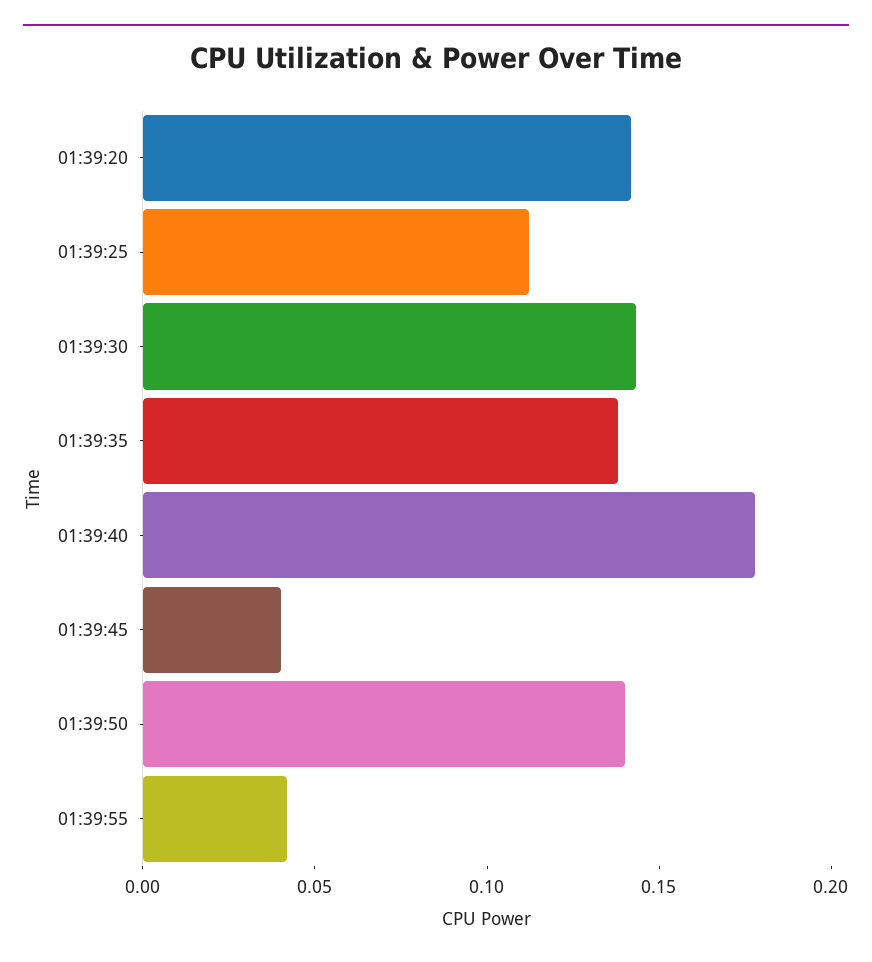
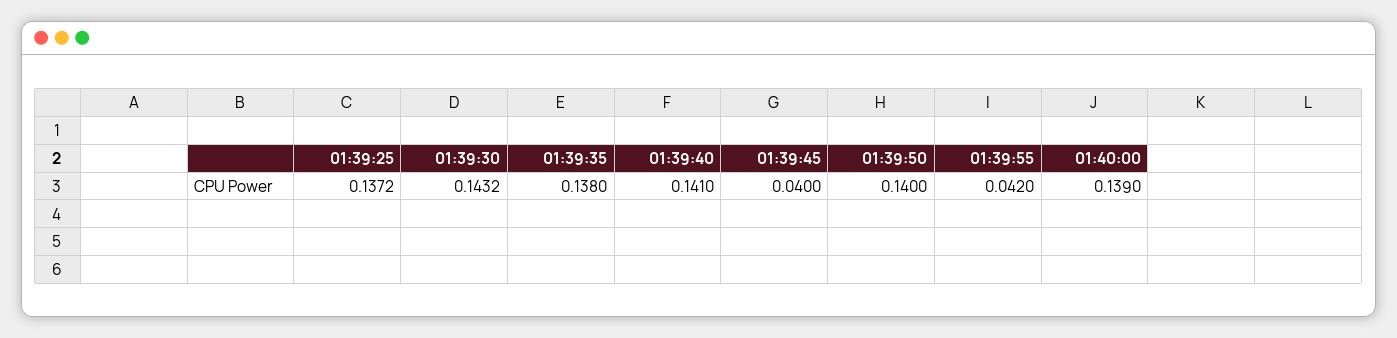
01:39:20: 0.14 -> none
01:39:25: 0.11 -> 0.1372
01:39:40: 0.18 -> 0.141
01:40:00: none -> 0.139

